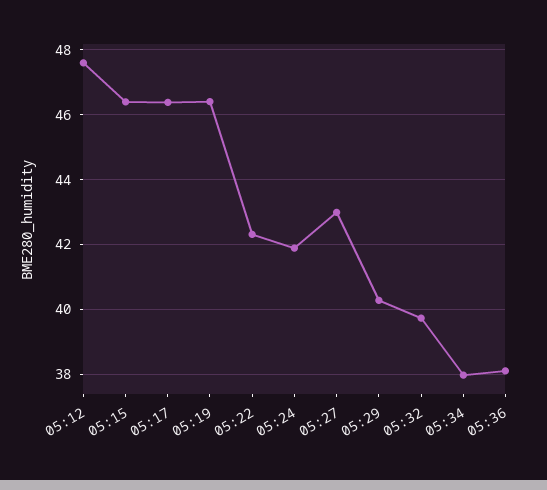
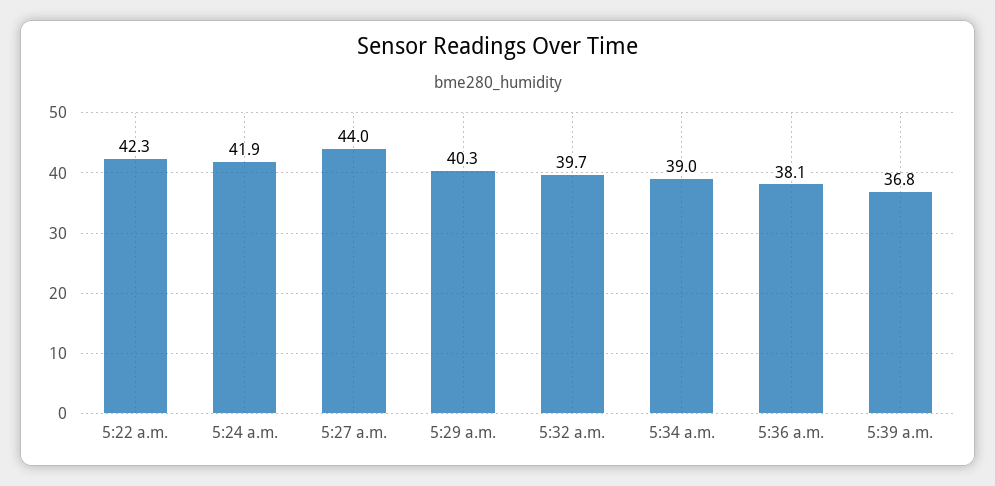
05:12: 47.6 -> none
05:15: 46.4 -> none
05:17: 46.4 -> none
05:19: 46.4 -> none
05:27: 43 -> 44
05:34: 38 -> 39
5:39 a.m.: none -> 36.8

